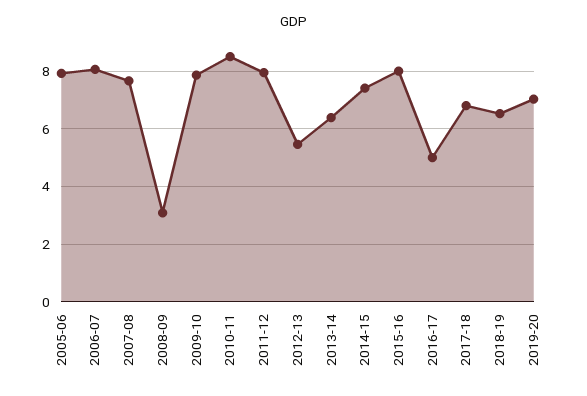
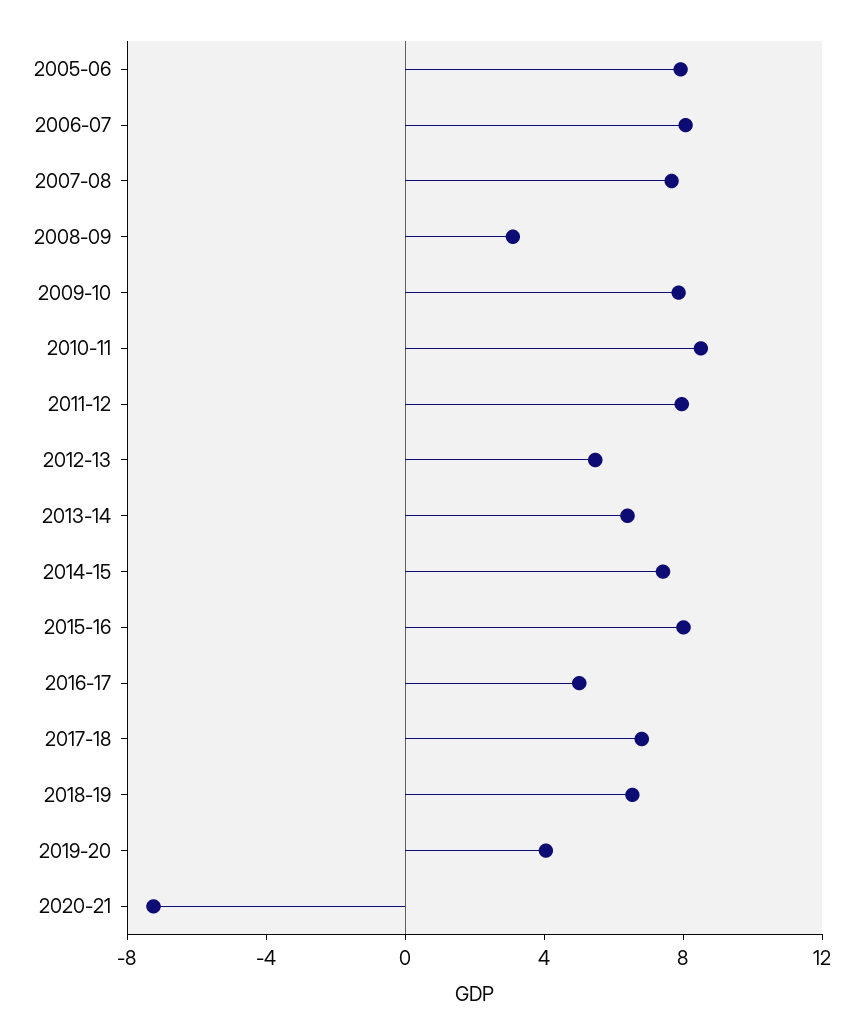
2019-20: 7 -> 4
2020-21: none -> -7

